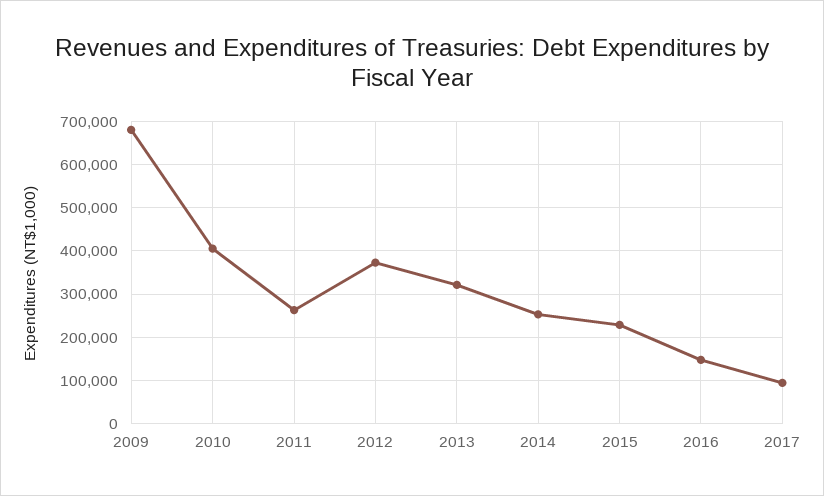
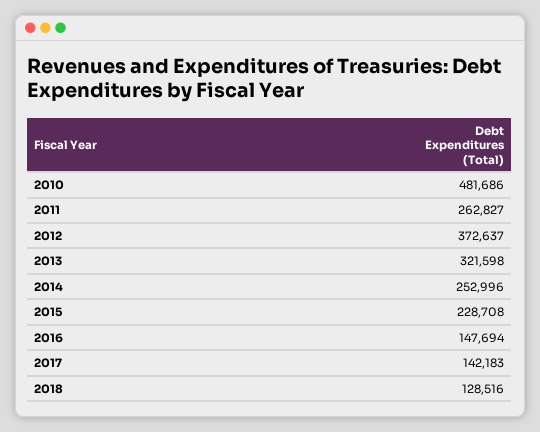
2009: 680000 -> none
2010: 400000 -> 481686
2017: 100000 -> 142183
2018: none -> 128516

